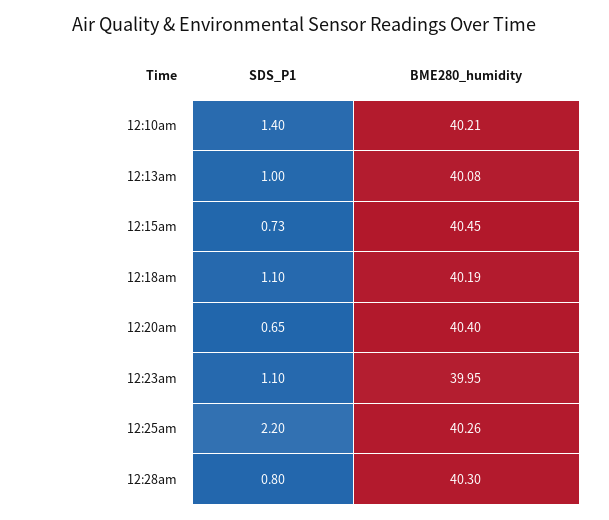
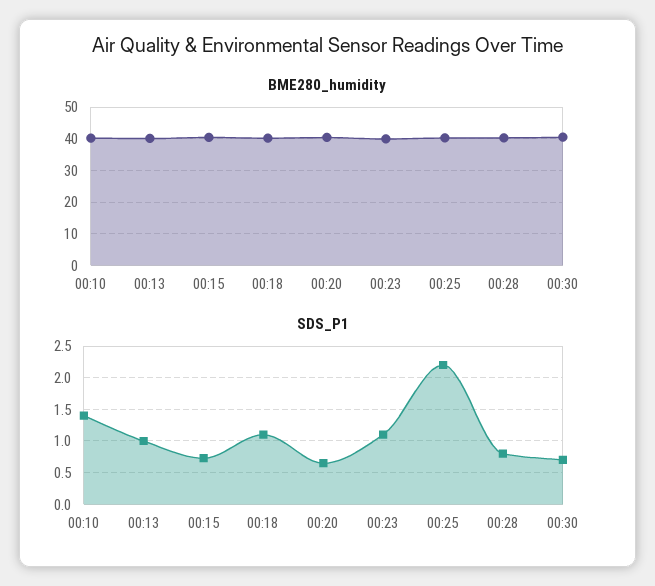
BME280_humidity, 00:30: none -> 40
SDS_P1, 00:30: none -> 0.7

